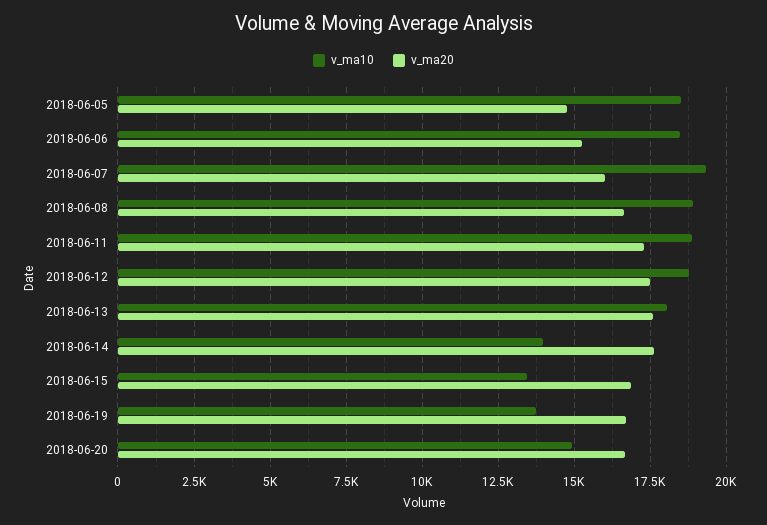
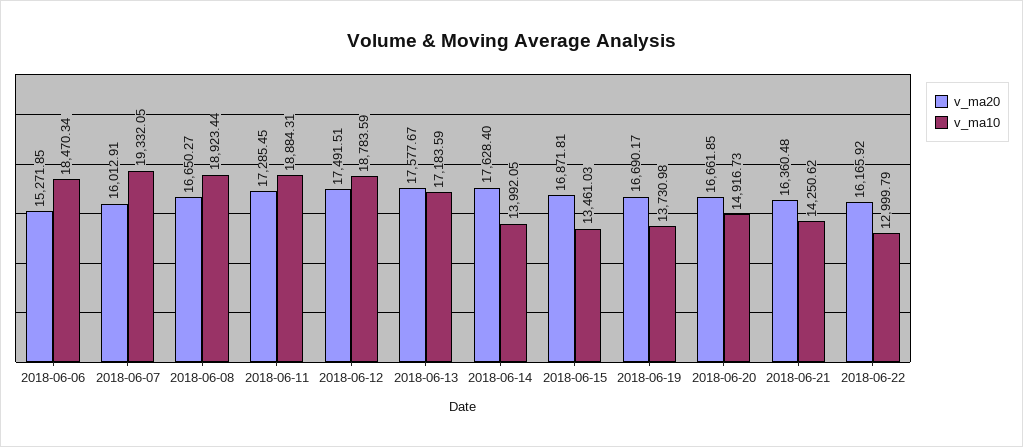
v_ma10, 2018-06-05: 18500 -> none
v_ma20, 2018-06-05: 14750 -> none
v_ma10, 2018-06-13: 18000 -> 17183.59
v_ma20, 2018-06-21: none -> 16360.48
v_ma10, 2018-06-21: none -> 14250.62
v_ma20, 2018-06-22: none -> 16165.92
v_ma10, 2018-06-22: none -> 12999.79

